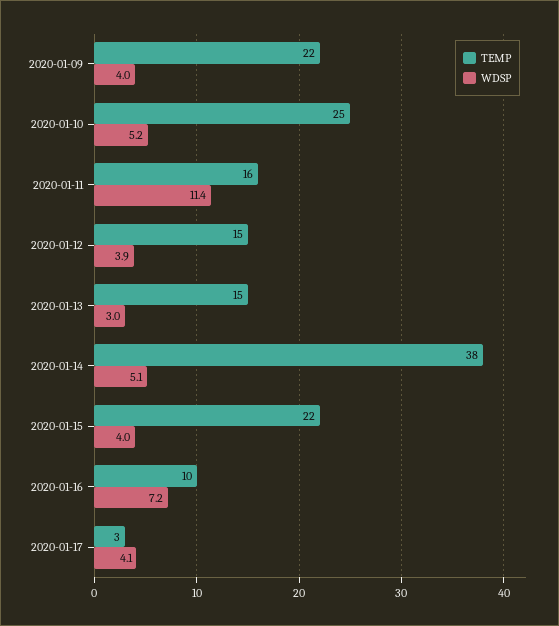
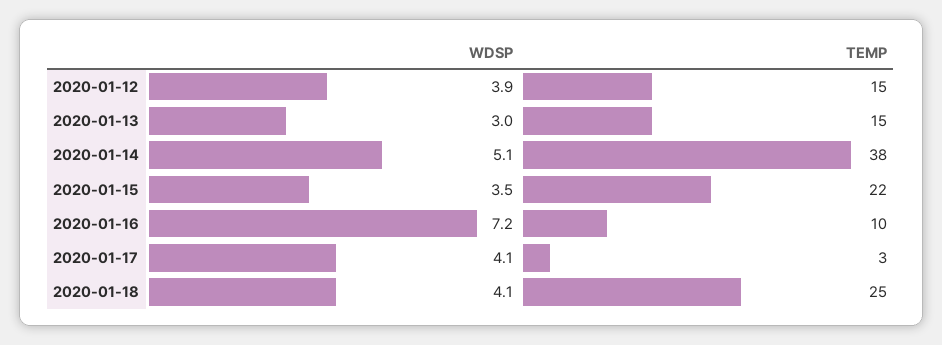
TEMP, 2020-01-09: 22 -> none
WDSP, 2020-01-09: 4 -> none
TEMP, 2020-01-10: 25 -> none
WDSP, 2020-01-10: 5.2 -> none
TEMP, 2020-01-11: 16 -> none
WDSP, 2020-01-11: 11.4 -> none
WDSP, 2020-01-15: 4 -> 3.5
WDSP, 2020-01-18: none -> 4.1
TEMP, 2020-01-18: none -> 25

